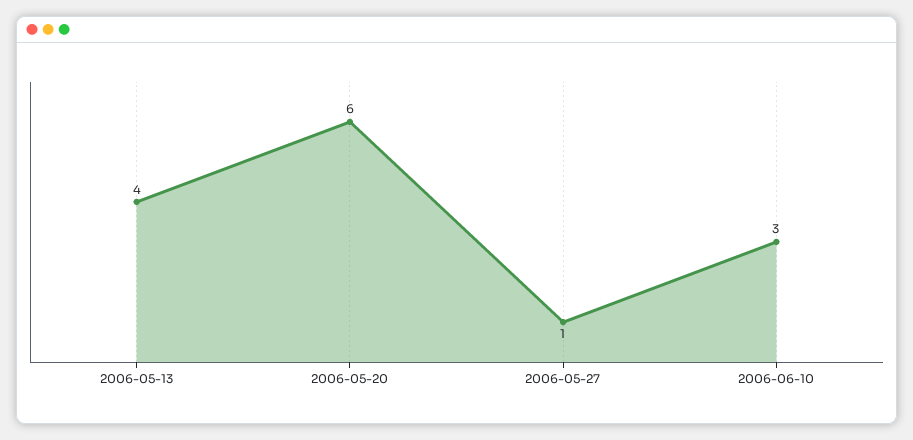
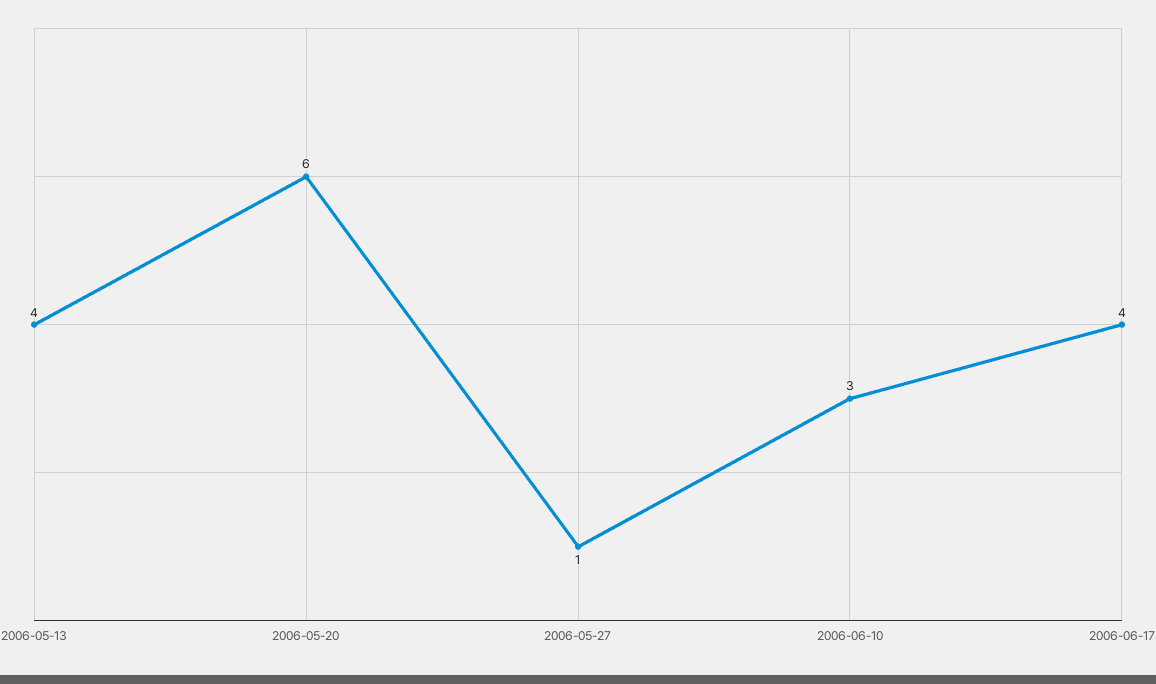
2006-06-17: none -> 4

